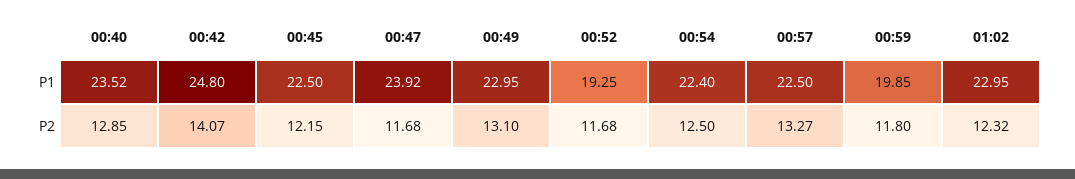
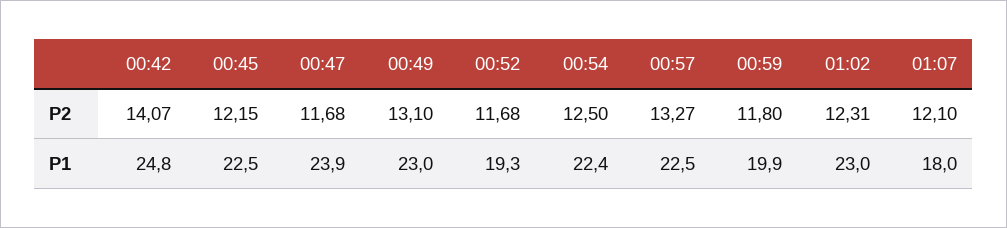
00:40, P1: 23.52 -> none
00:40, P2: 12.85 -> none
01:02, P2: 12.32 -> 12.31
01:07, P2: none -> 12.1
01:07, P1: none -> 18

